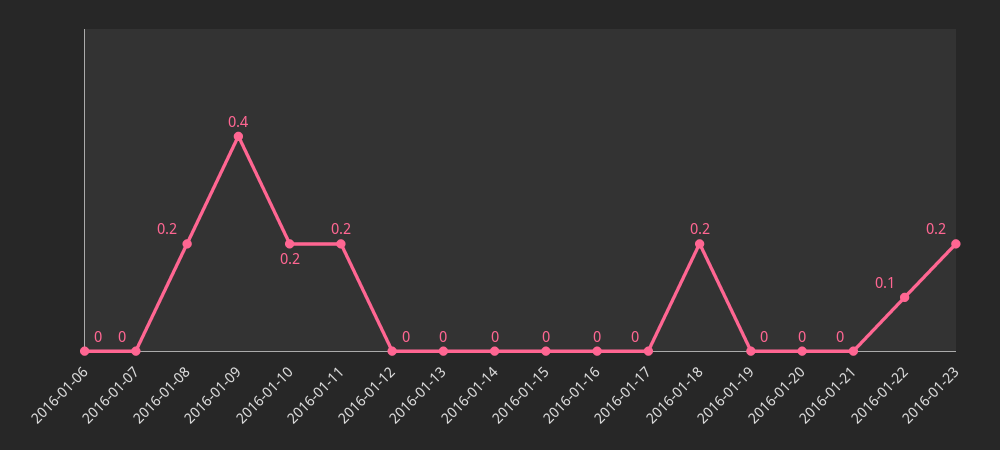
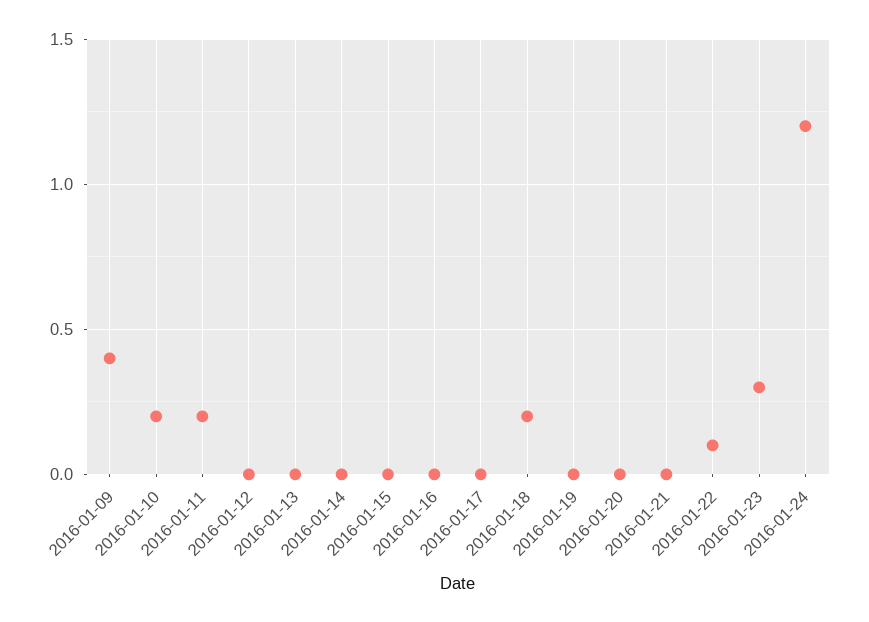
2016-01-06: 0 -> none
2016-01-07: 0 -> none
2016-01-08: 0.2 -> none
2016-01-23: 0.2 -> 0.3
2016-01-24: none -> 1.2

